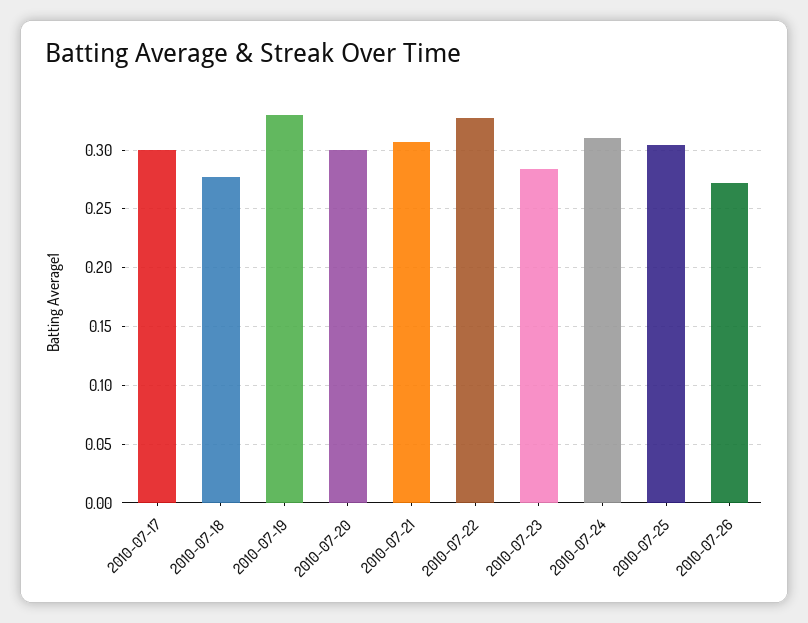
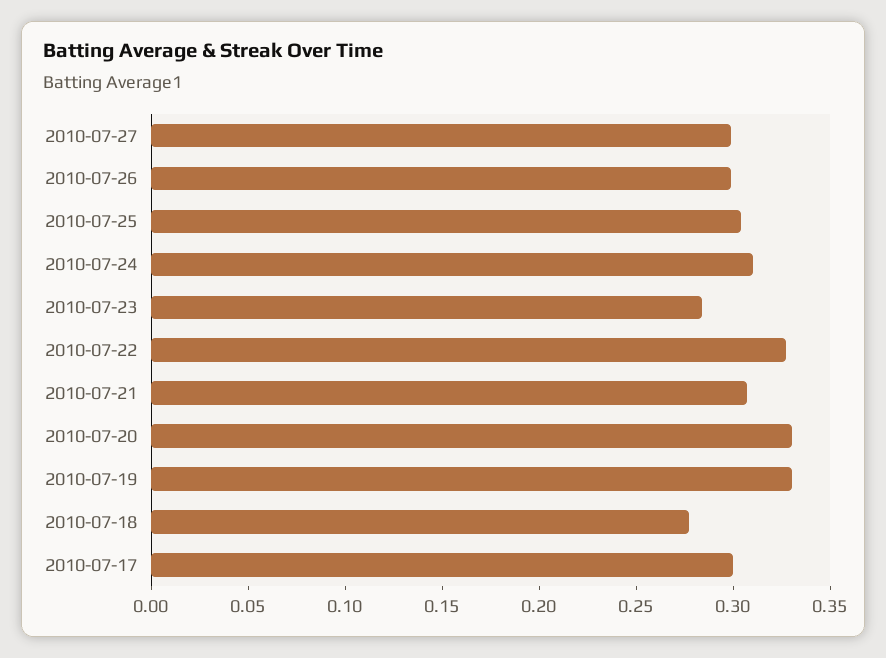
2010-07-20: 0.3 -> 0.33
2010-07-26: 0.27 -> 0.3
2010-07-27: none -> 0.3

